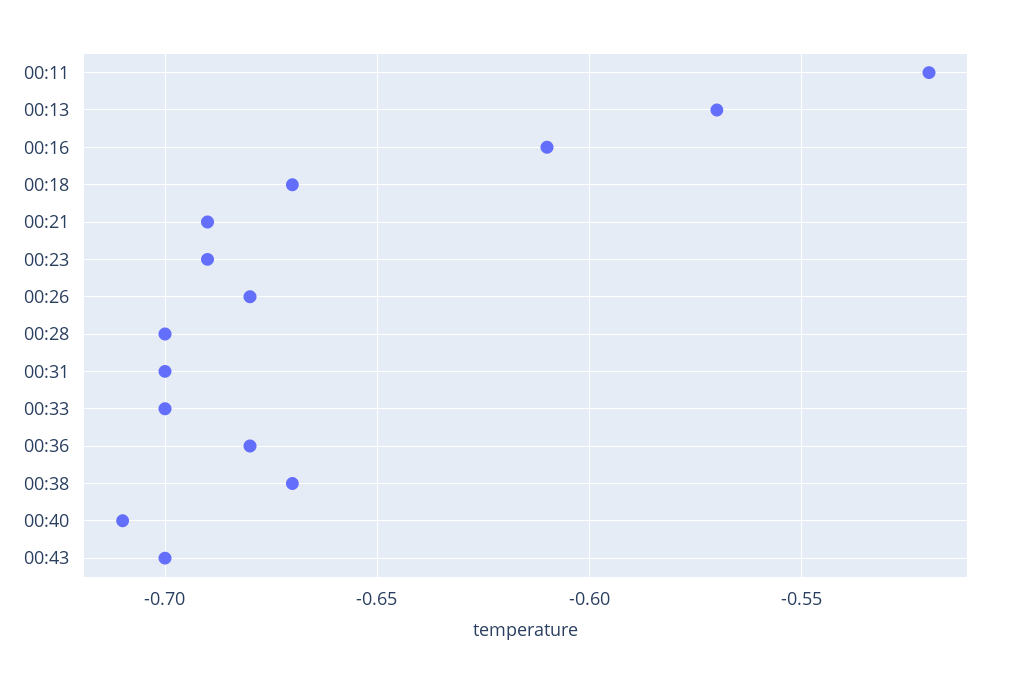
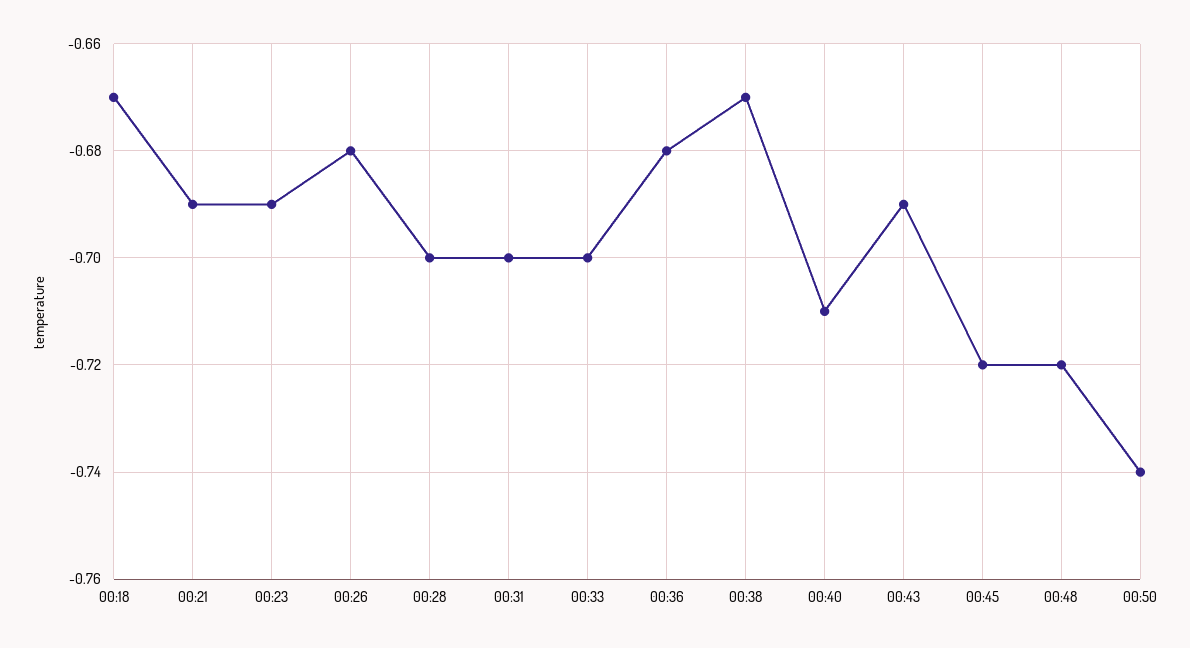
00:11: -0.52 -> none
00:13: -0.57 -> none
00:16: -0.61 -> none
00:43: -0.7 -> -0.69
00:45: none -> -0.72
00:48: none -> -0.72
00:50: none -> -0.74

